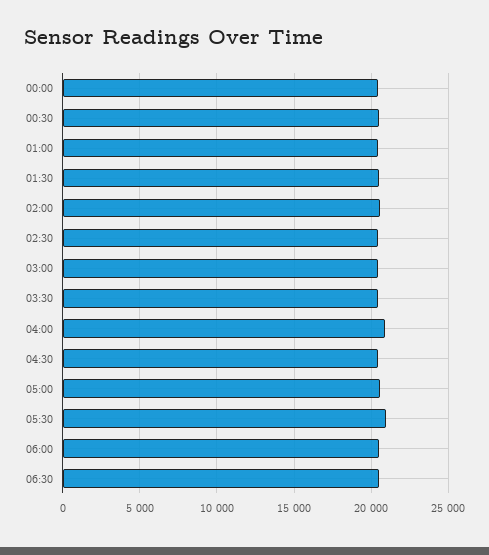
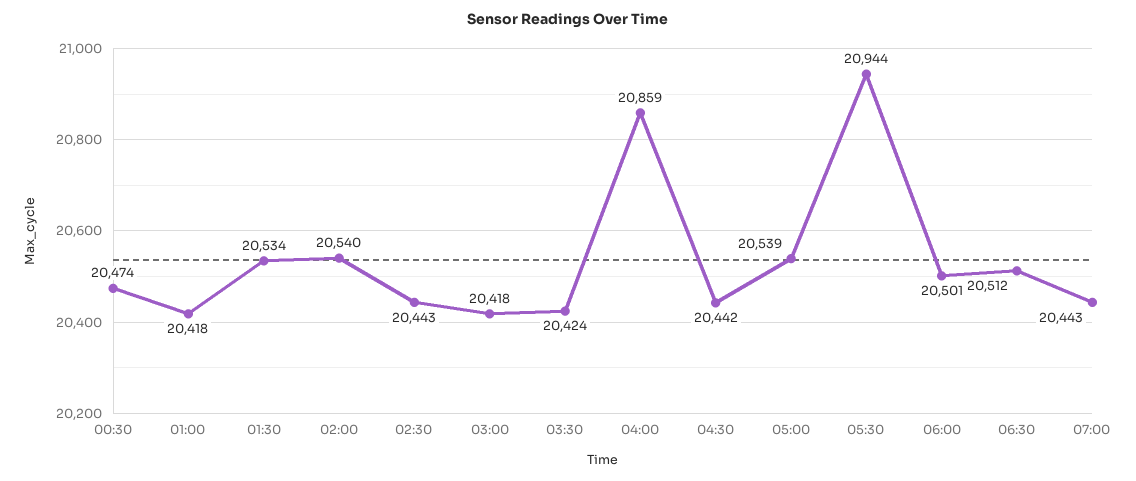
00:00: 20500 -> none
07:00: none -> 20443

